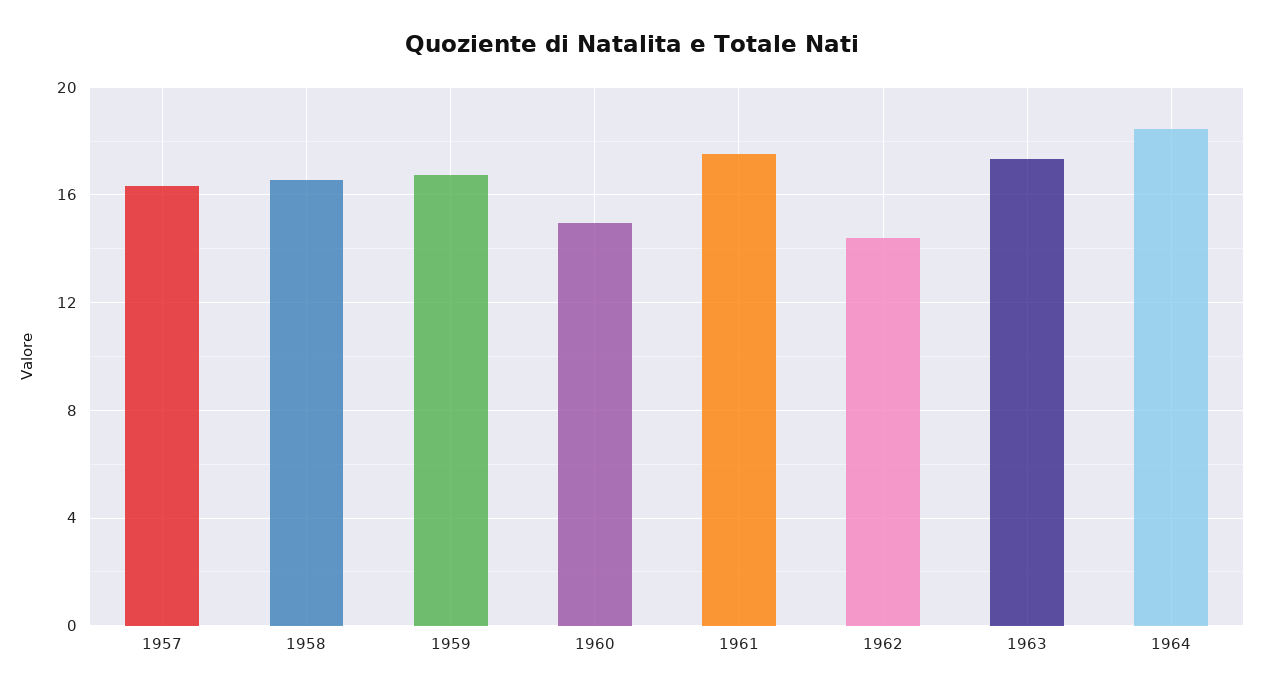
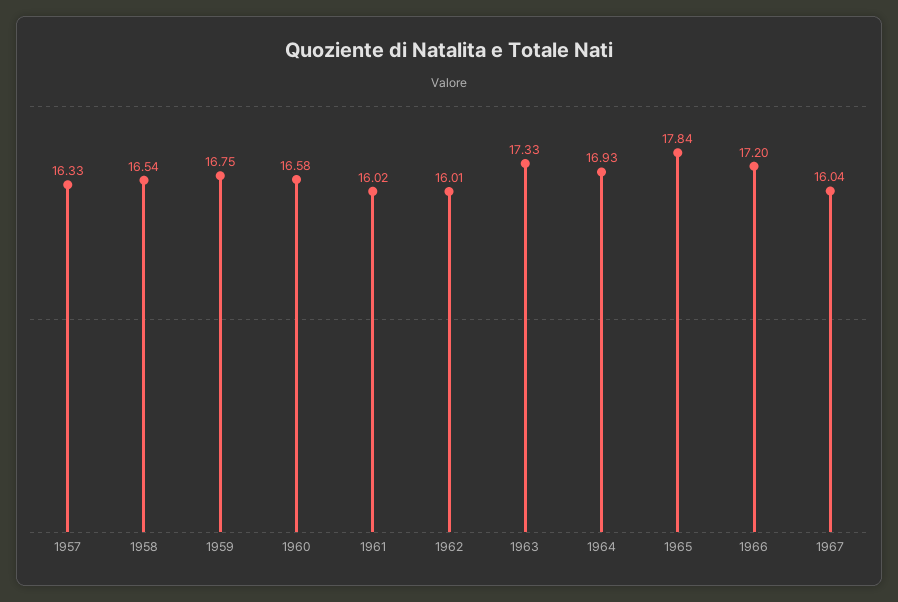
1960: 15 -> 16.58
1961: 17.5 -> 16.02
1962: 14.5 -> 16.01
1964: 18.5 -> 16.93
1965: none -> 17.84
1966: none -> 17.2
1967: none -> 16.04

